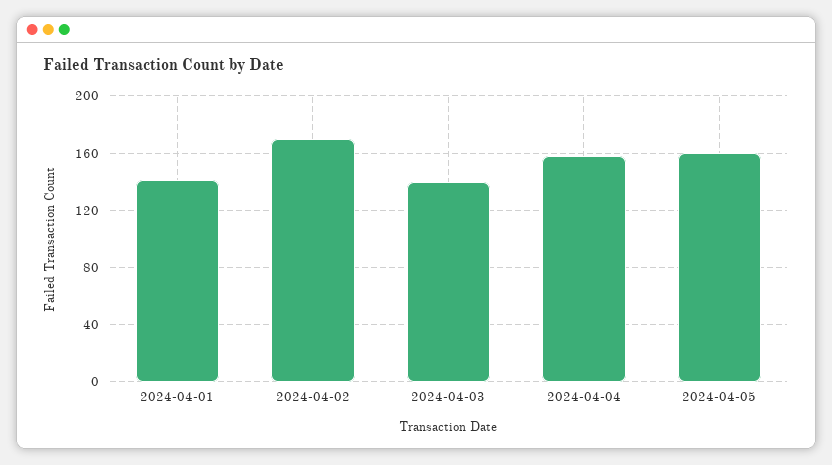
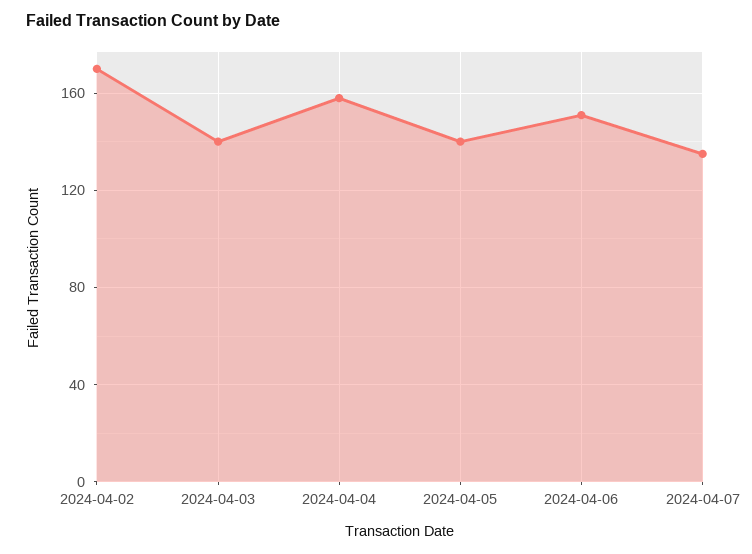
2024-04-01: 140 -> none
2024-04-05: 160 -> 140
2024-04-06: none -> 150
2024-04-07: none -> 135

